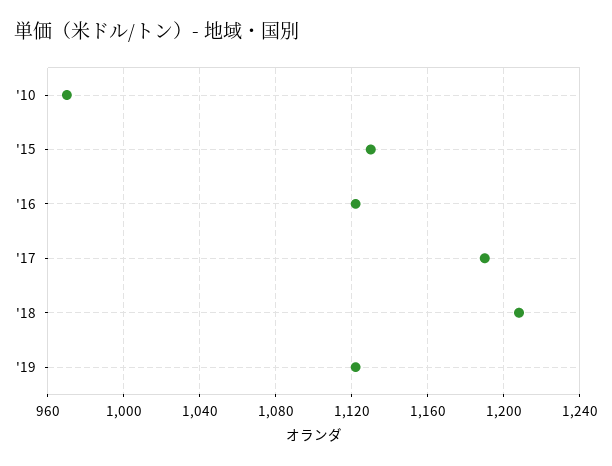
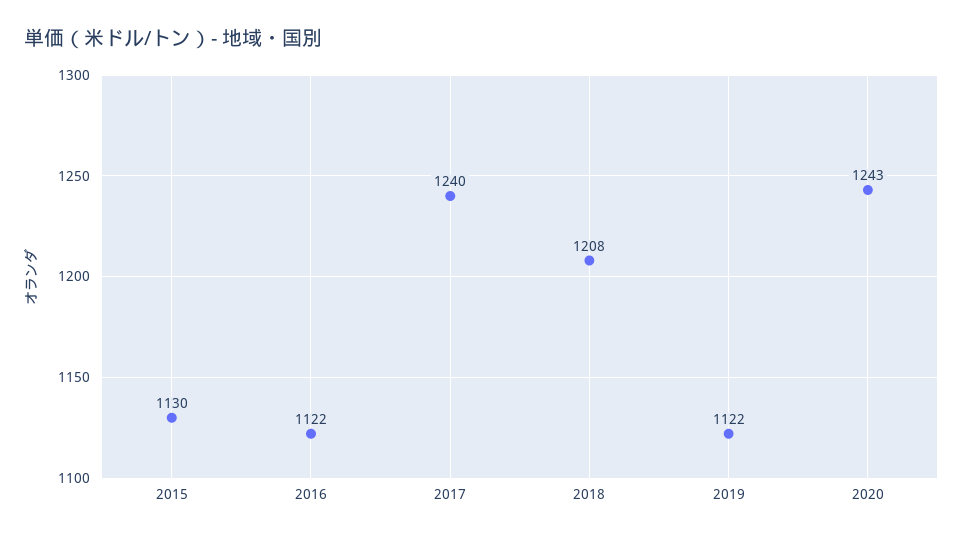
'10: 970 -> none
'17: 1190 -> 1240
2020: none -> 1243

